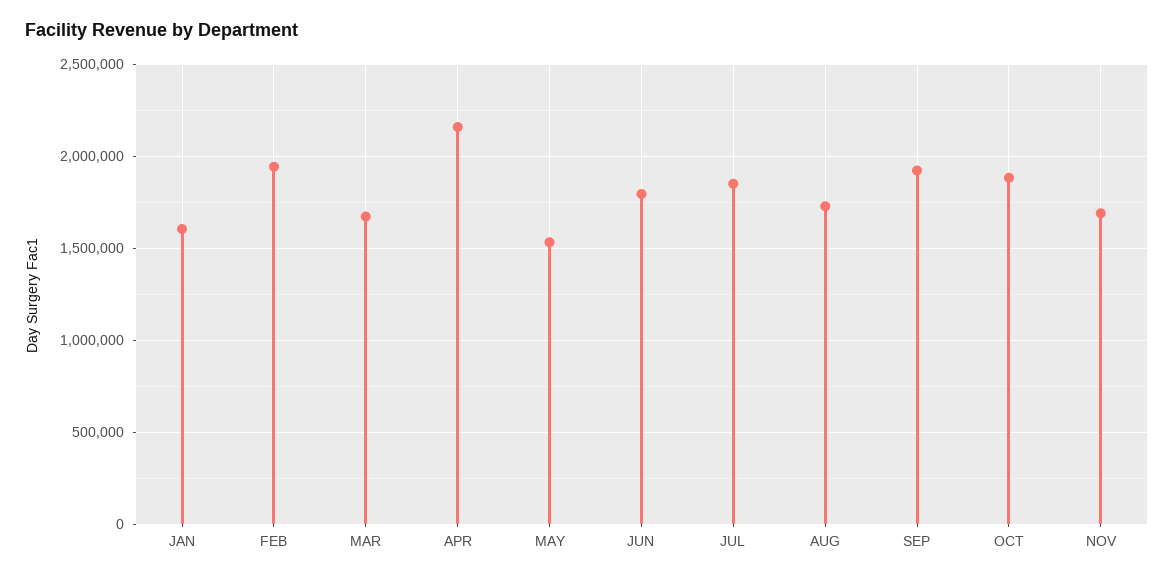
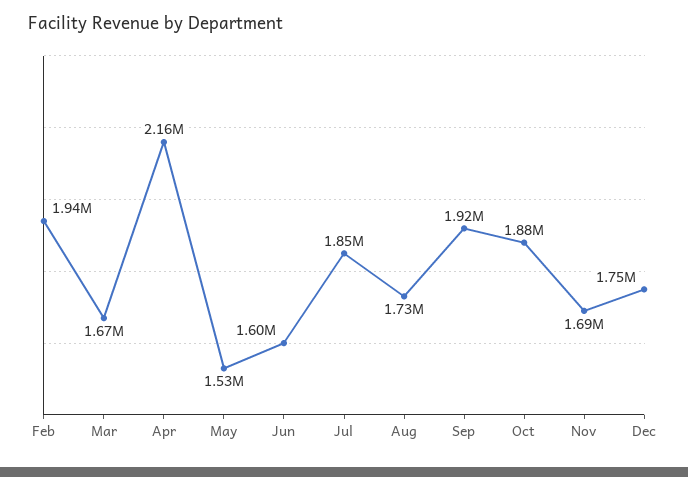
JAN: 1600000 -> none
JUN: 1800000 -> 1600000
Dec: none -> 1750000

